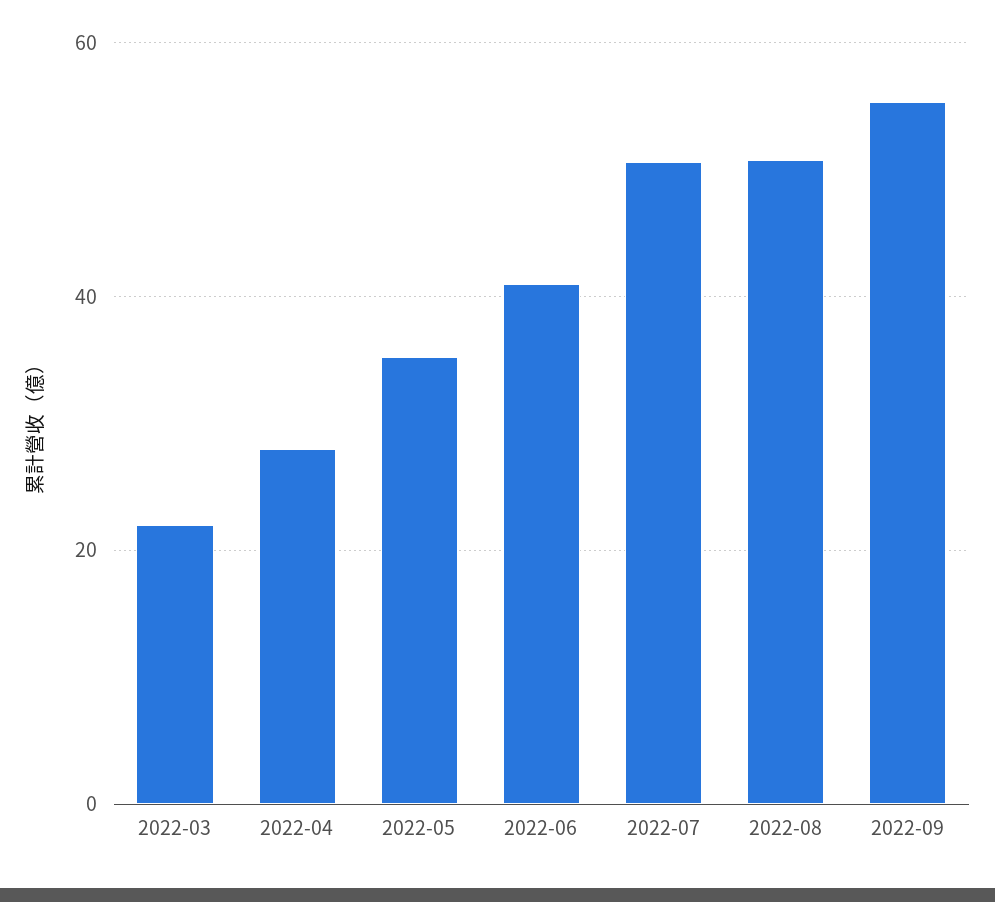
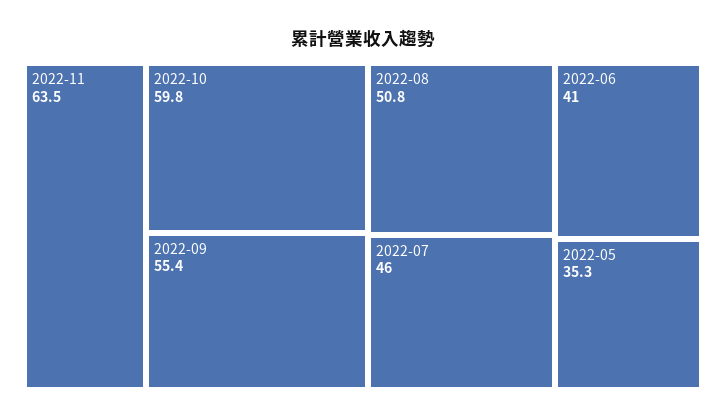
2022-03: 22 -> none
2022-04: 28 -> none
2022-07: 50 -> 46
2022-11: none -> 63.5
2022-10: none -> 59.8

